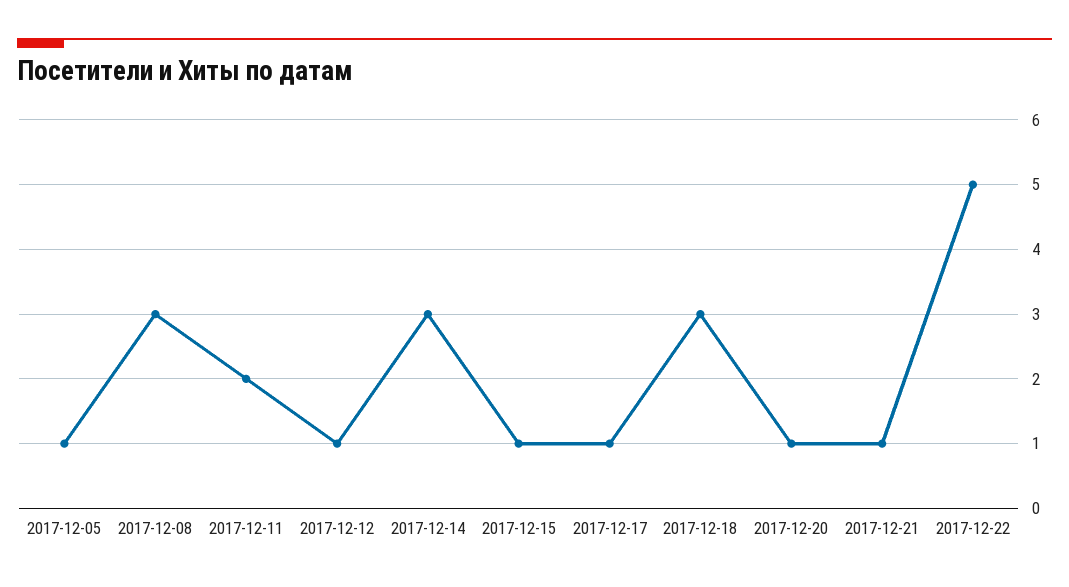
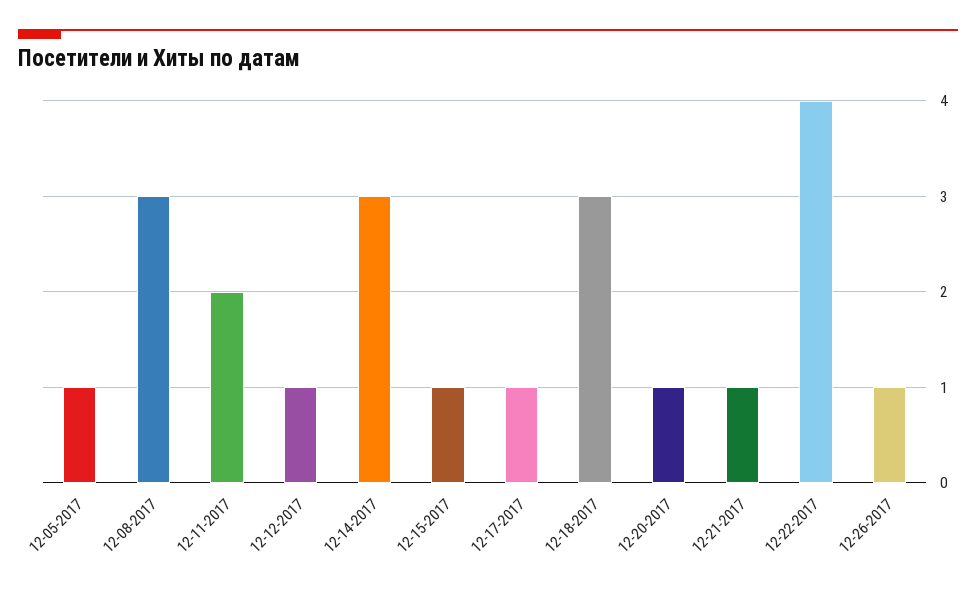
2017-12-22: 5 -> 4
12-26-2017: none -> 1

